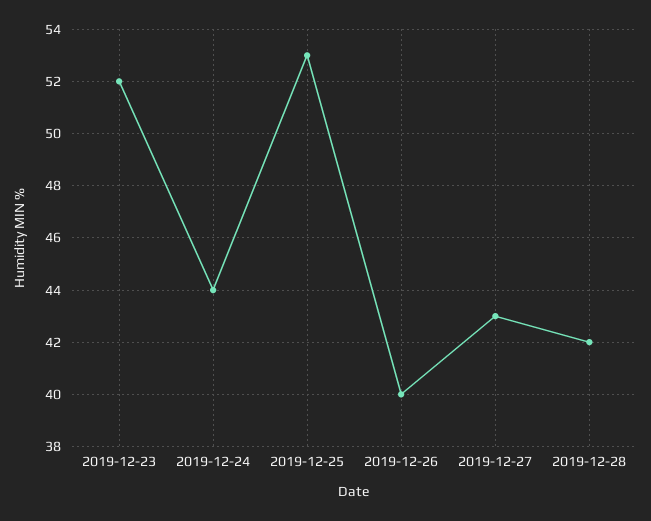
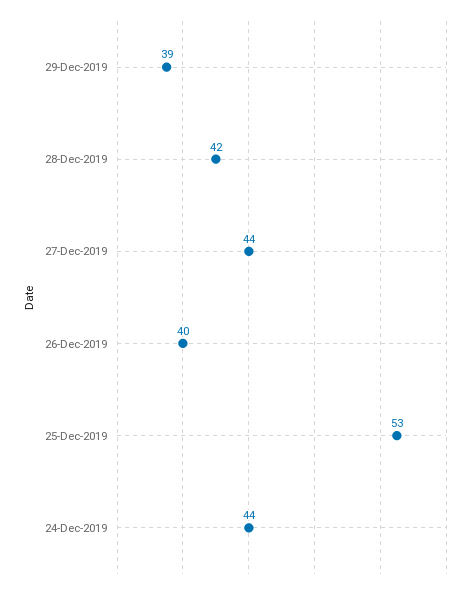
2019-12-23: 52 -> none
2019-12-27: 43 -> 44
29-Dec-2019: none -> 39

